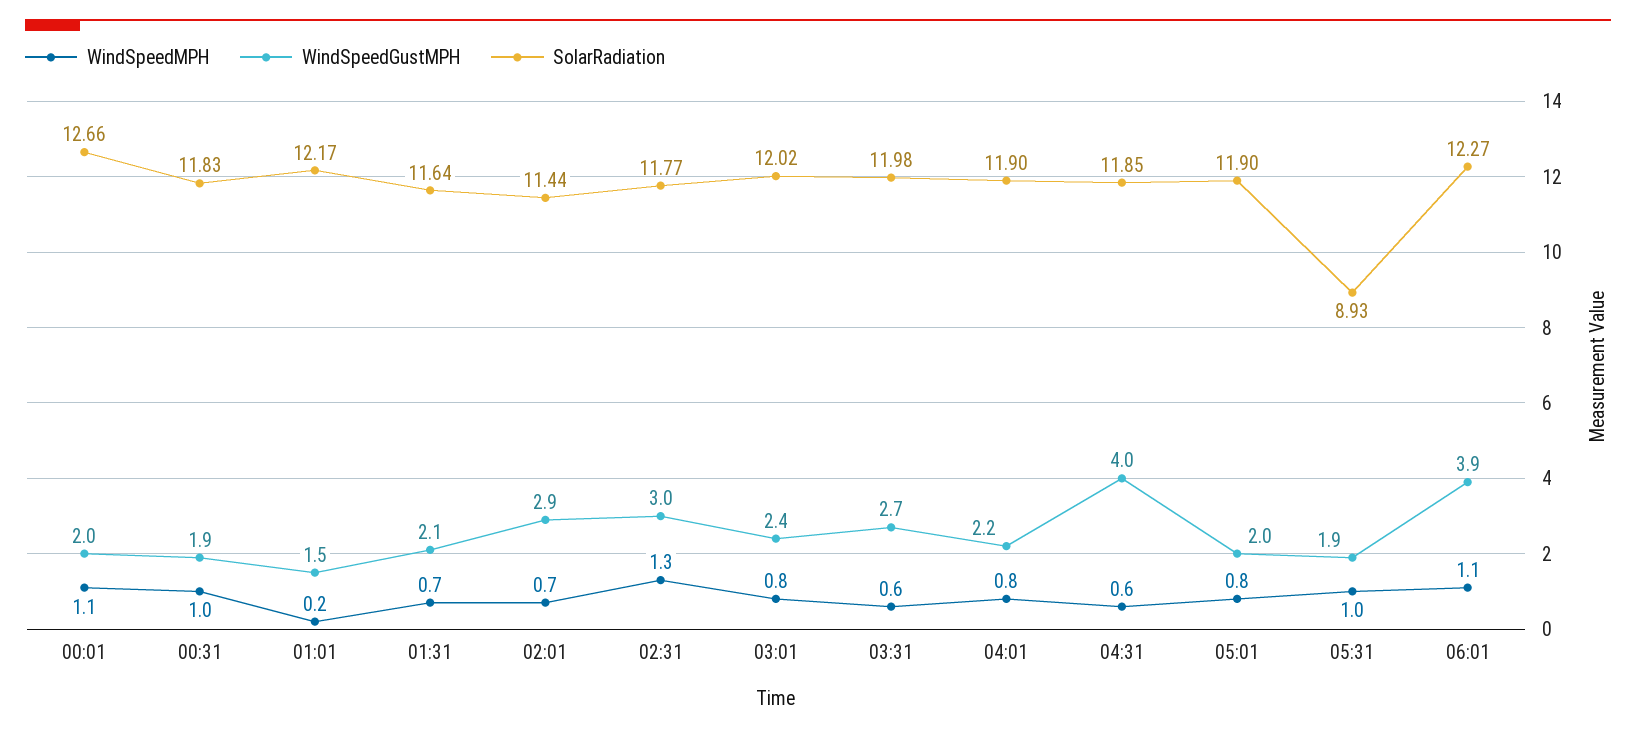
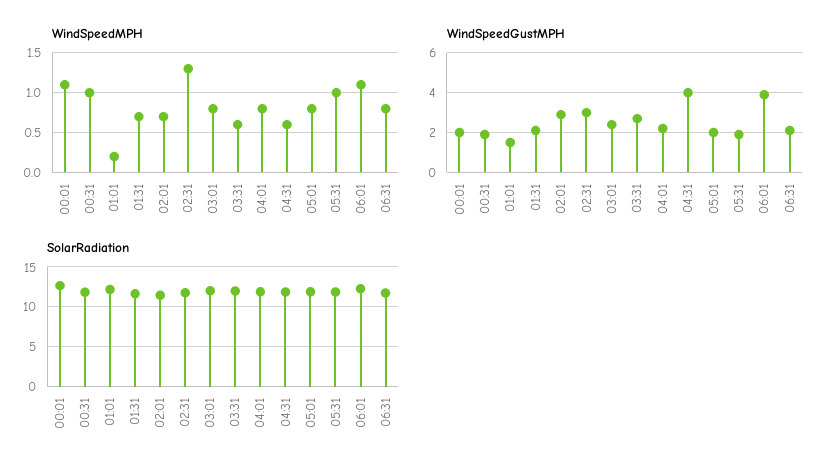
SolarRadiation, 05:31: 8.93 -> 12
WindSpeedMPH, 06:31: none -> 0.8
WindSpeedGustMPH, 06:31: none -> 2
SolarRadiation, 06:31: none -> 12

